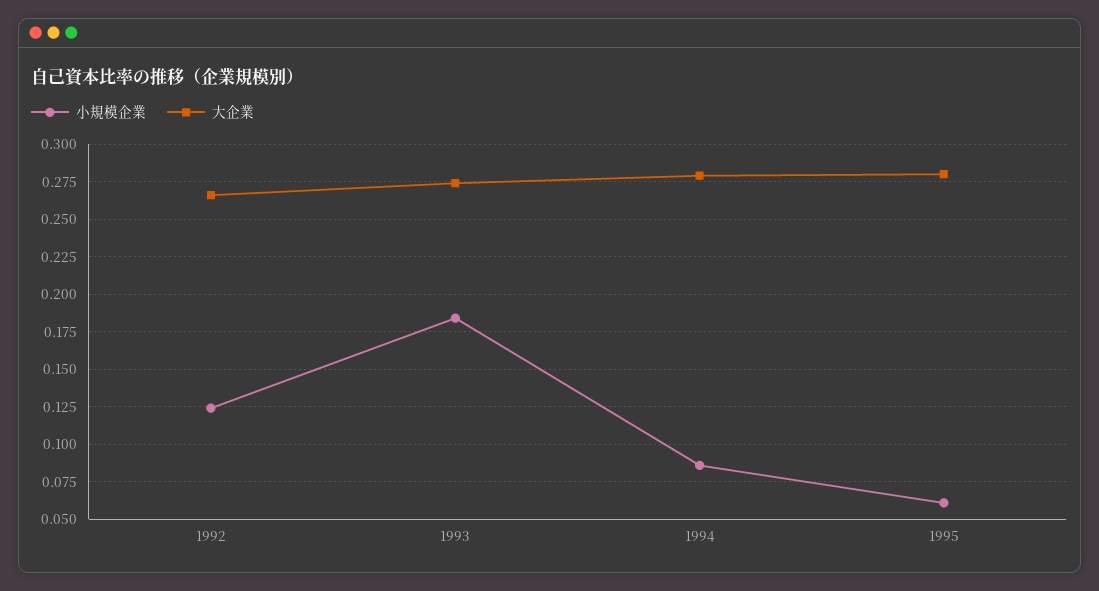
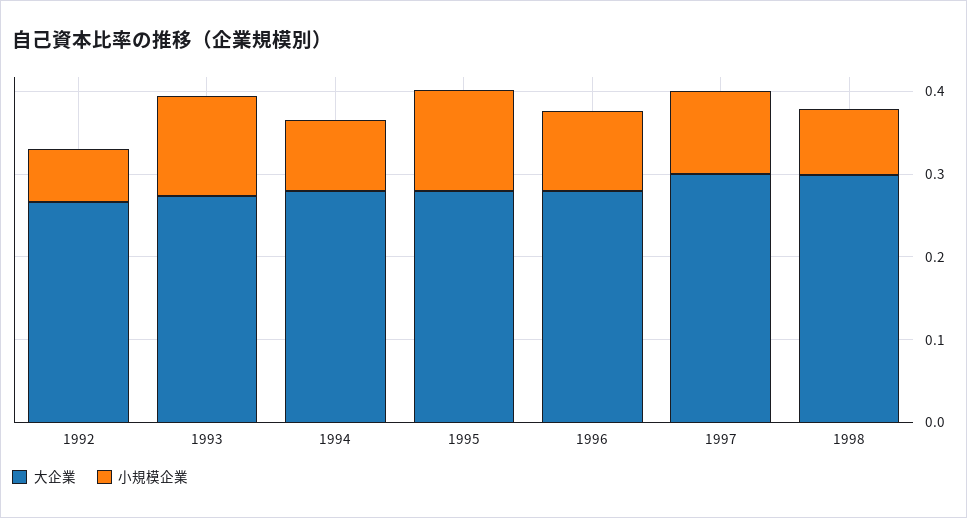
小規模企業, 1992: 0.125 -> 0.06
小規模企業, 1993: 0.185 -> 0.12
小規模企業, 1995: 0.06 -> 0.12
大企業, 1996: none -> 0.28
小規模企業, 1996: none -> 0.1
大企業, 1997: none -> 0.3
小規模企業, 1997: none -> 0.1
大企業, 1998: none -> 0.3
小規模企業, 1998: none -> 0.08

